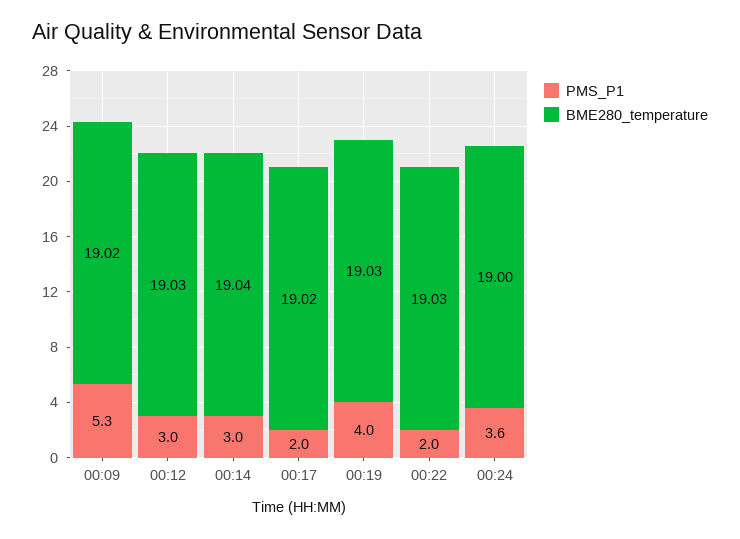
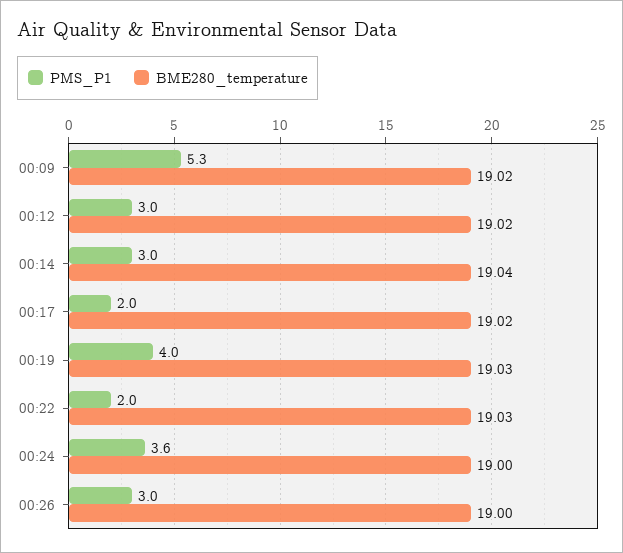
BME280_temperature, 00:12: 19.03 -> 19.02
PMS_P1, 00:26: none -> 3
BME280_temperature, 00:26: none -> 19

